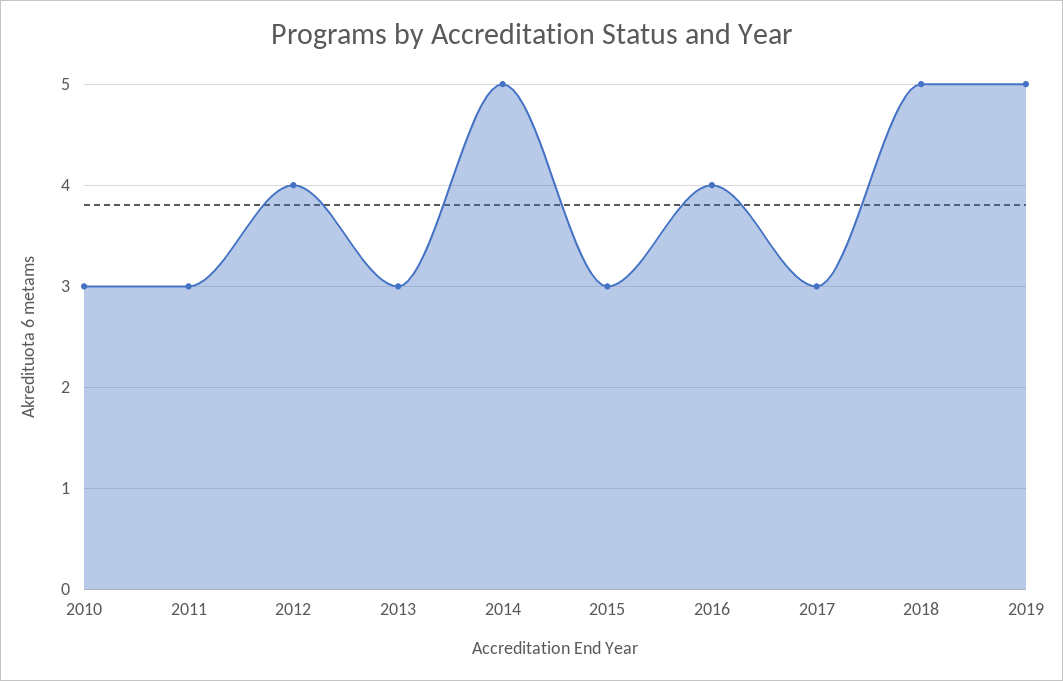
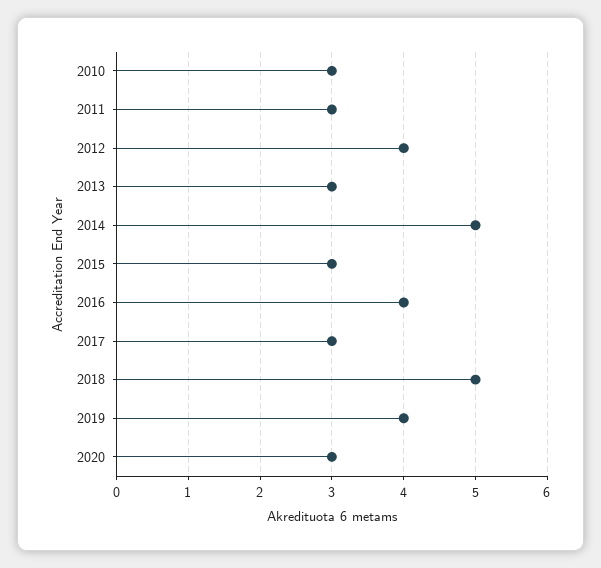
2019: 5 -> 4
2020: none -> 3

